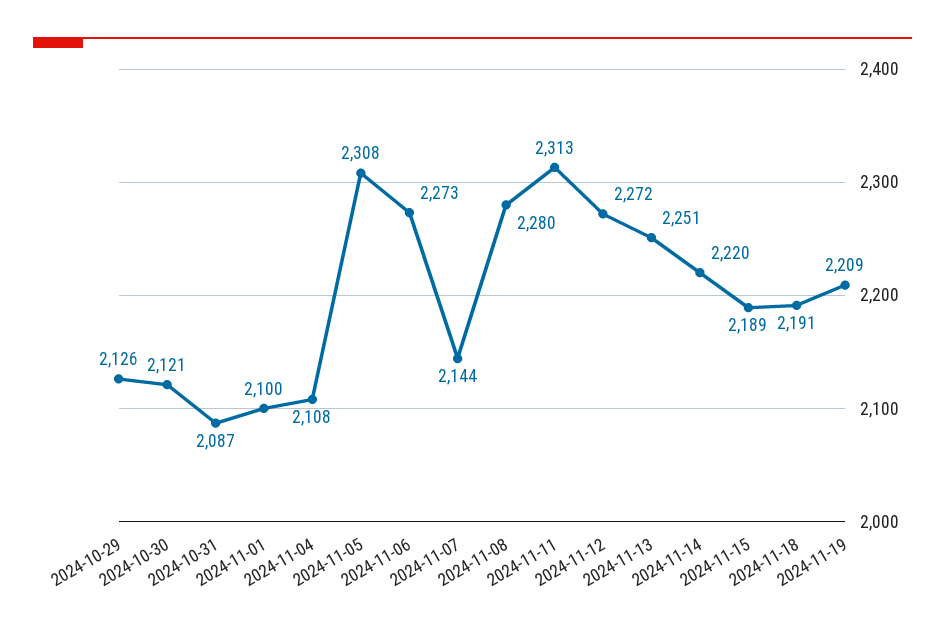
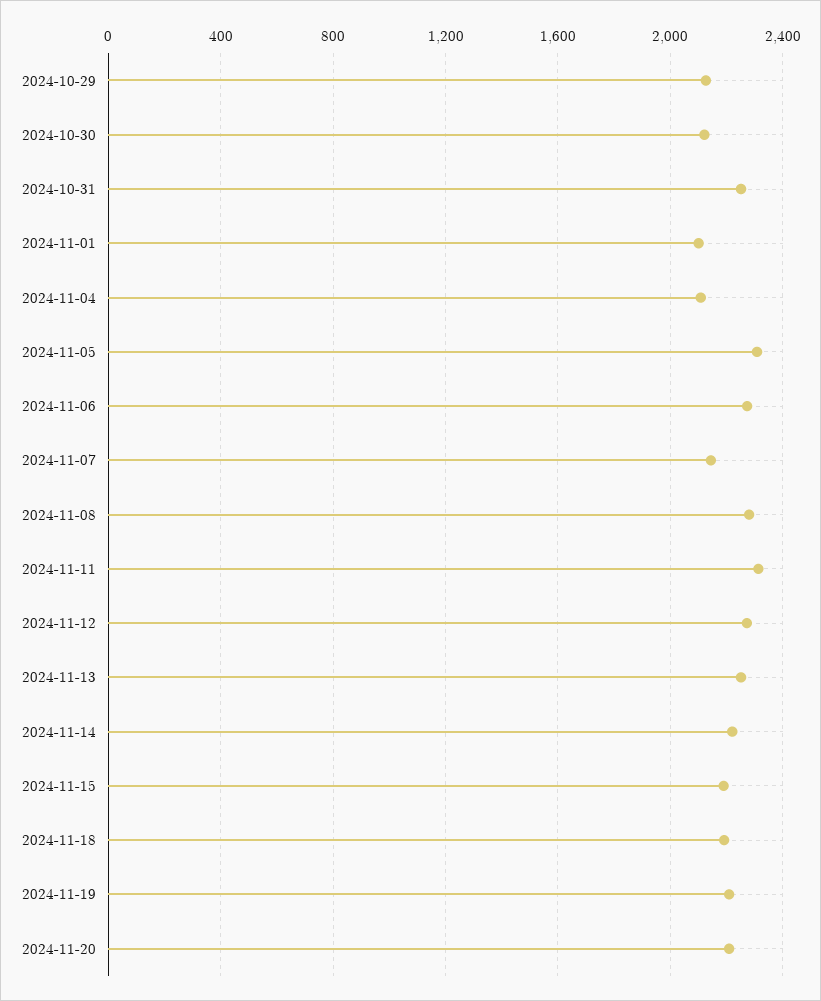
2024-10-31: 2087 -> 2250
2024-11-20: none -> 2200

